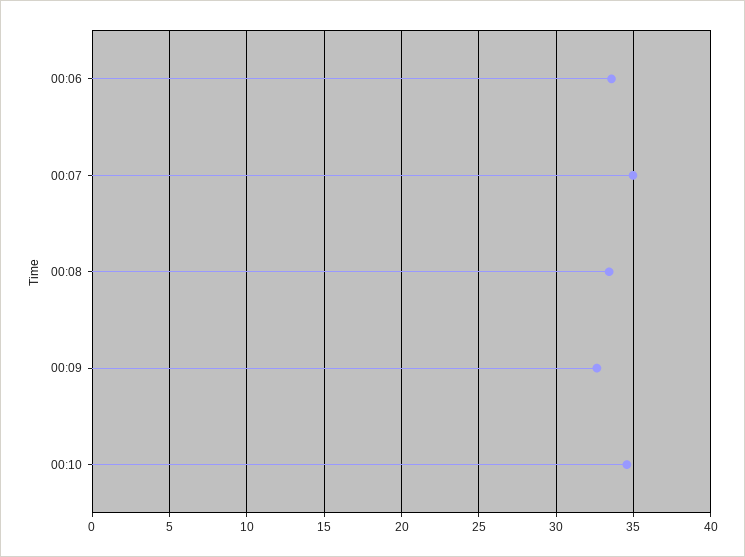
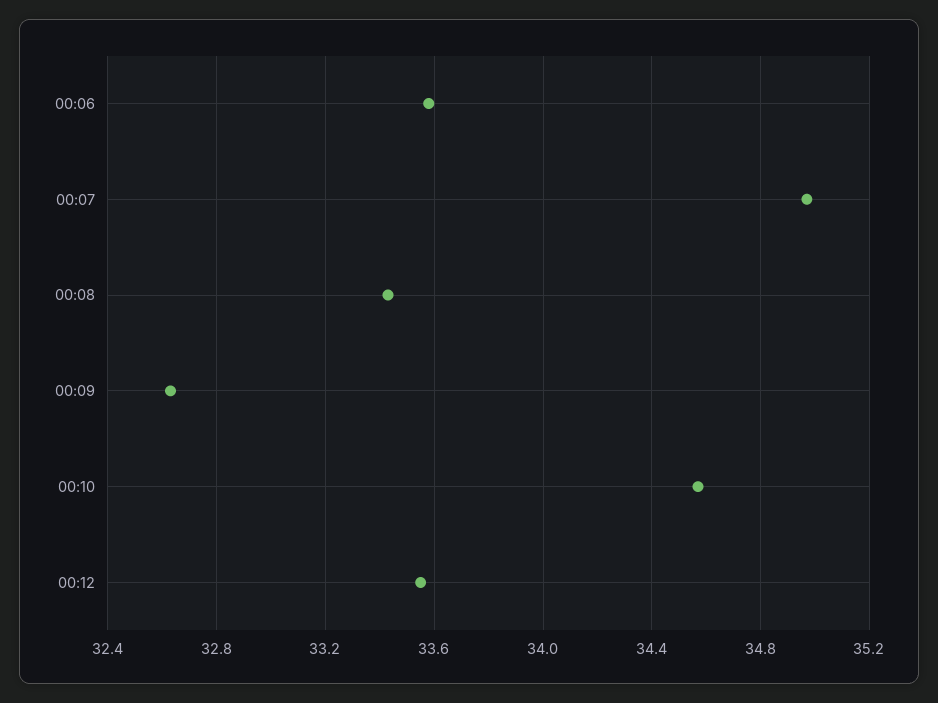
00:12: none -> 33.55

